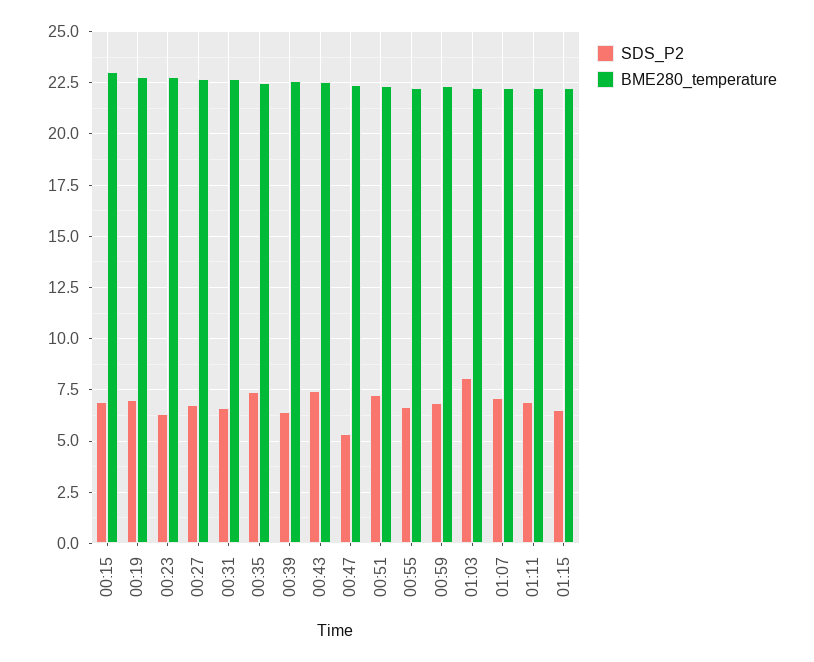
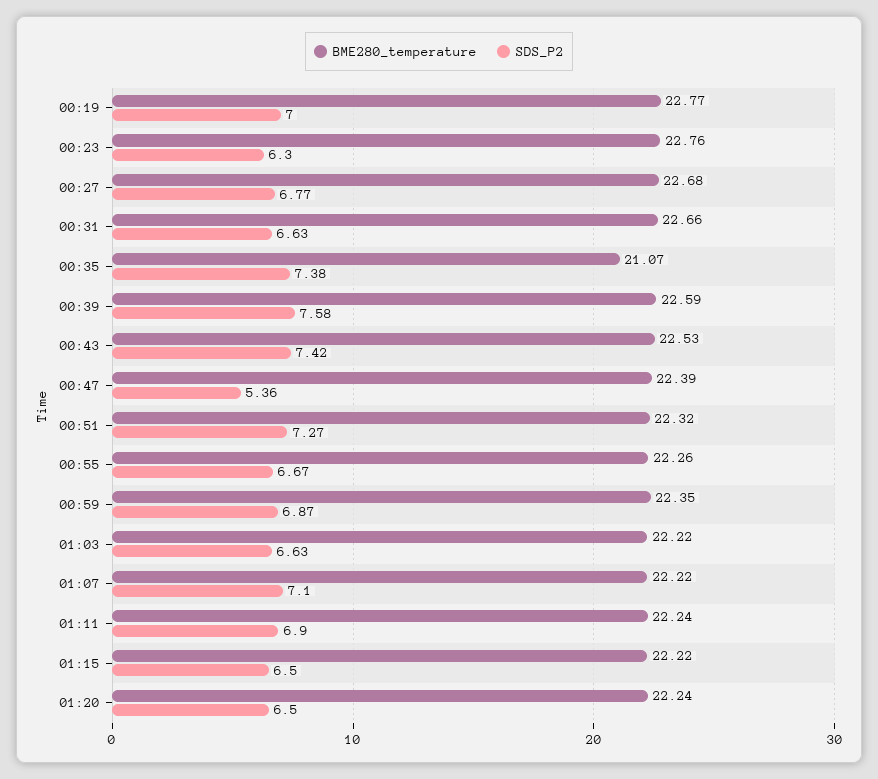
SDS_P2, 00:15: 7 -> none
BME280_temperature, 00:15: 23 -> none
BME280_temperature, 00:35: 22.5 -> 21.07
SDS_P2, 00:39: 6.5 -> 7.58
SDS_P2, 01:03: 8 -> 6.63
BME280_temperature, 01:20: none -> 22.24
SDS_P2, 01:20: none -> 6.5

